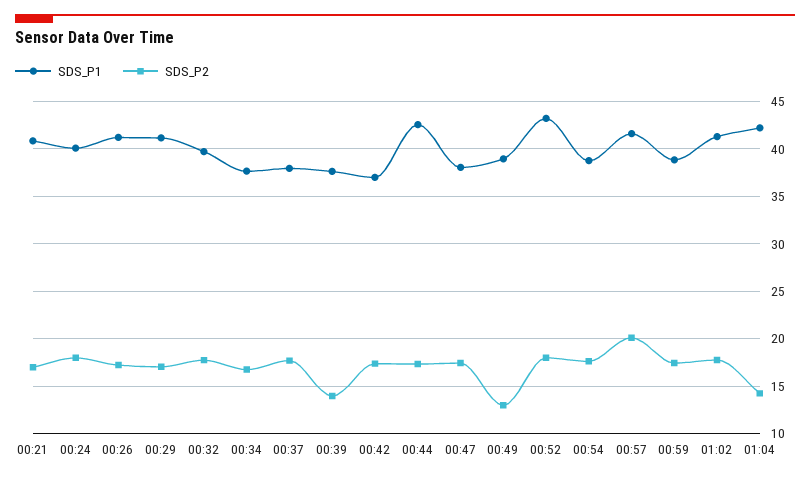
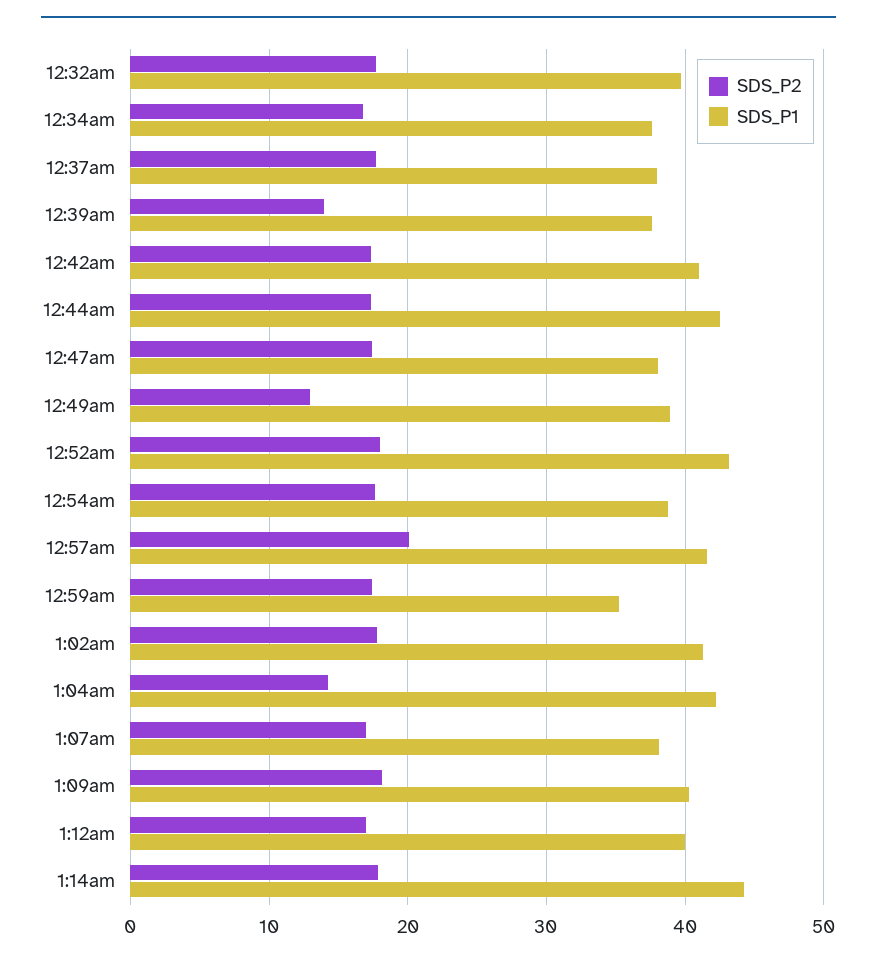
SDS_P1, 00:21: 41 -> none
SDS_P2, 00:21: 17 -> none
SDS_P1, 00:24: 40 -> none
SDS_P2, 00:24: 18 -> none
SDS_P1, 00:26: 41 -> none
SDS_P2, 00:26: 17 -> none
SDS_P1, 00:29: 41 -> none
SDS_P2, 00:29: 17 -> none
SDS_P1, 00:42: 37 -> 41
SDS_P1, 00:59: 39 -> 35
SDS_P2, 1:07am: none -> 17
SDS_P1, 1:07am: none -> 38
SDS_P2, 1:09am: none -> 18
SDS_P1, 1:09am: none -> 40
SDS_P2, 1:12am: none -> 17
SDS_P1, 1:12am: none -> 40
SDS_P2, 1:14am: none -> 18
SDS_P1, 1:14am: none -> 44

